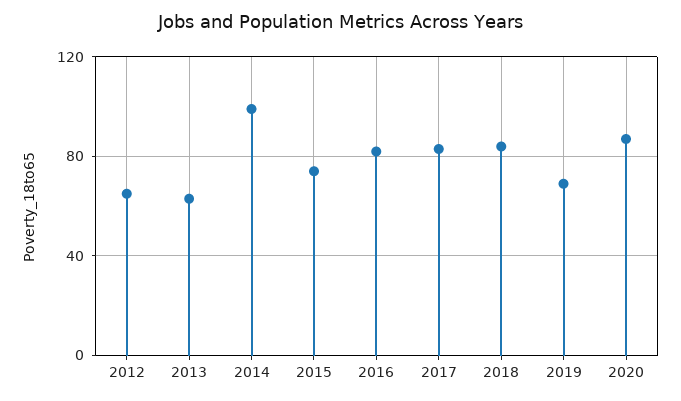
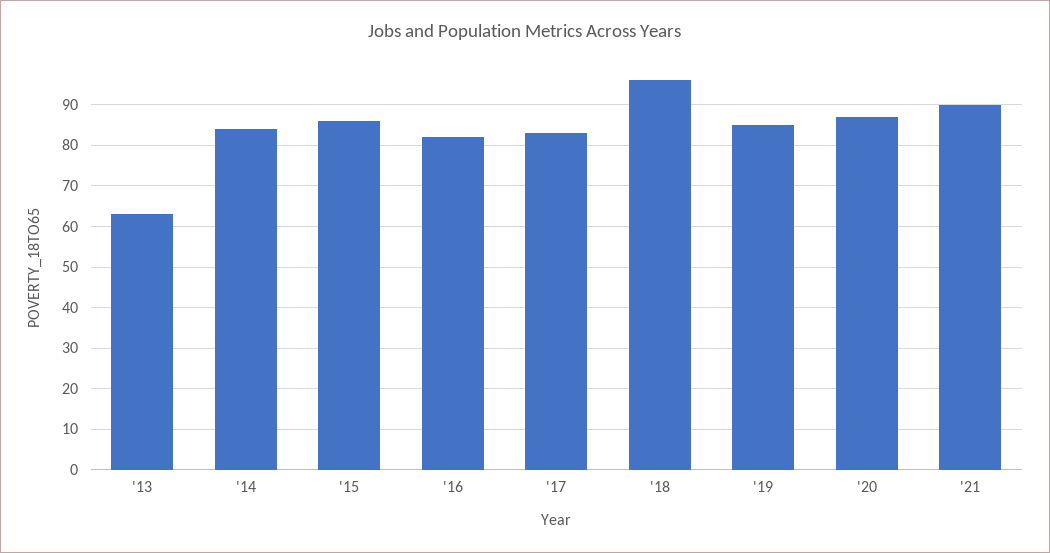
2012: 65 -> none
2014: 100 -> 85
2015: 75 -> 85
2018: 85 -> 95
2019: 70 -> 85
'21: none -> 90

